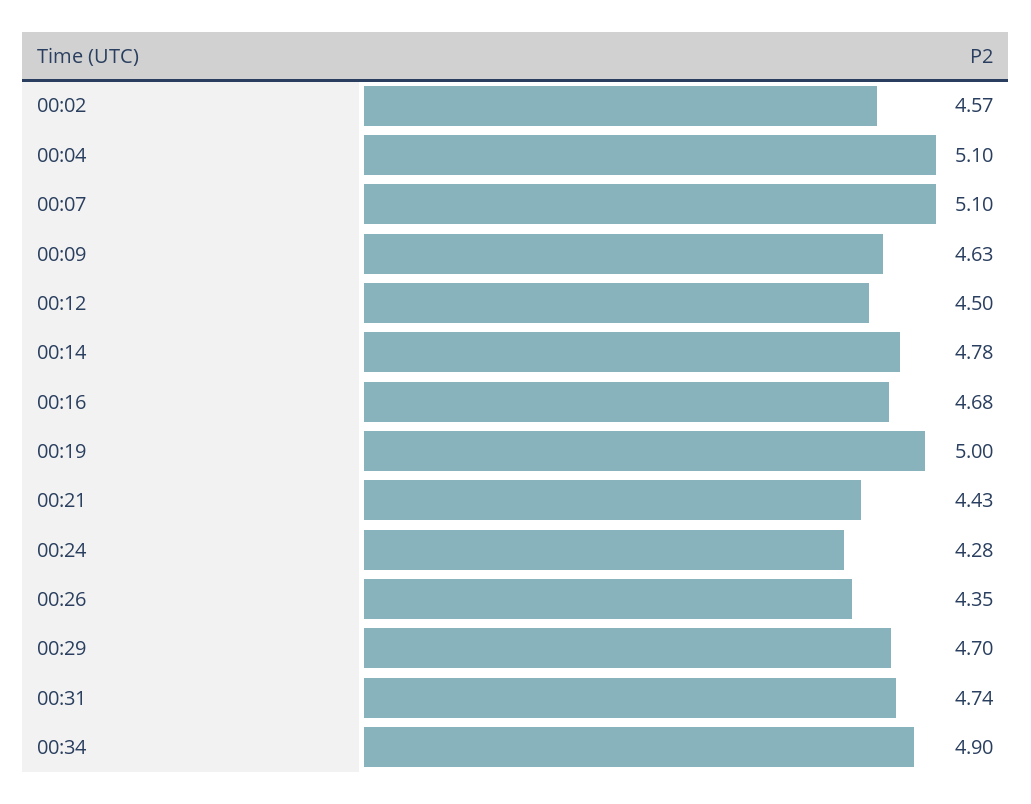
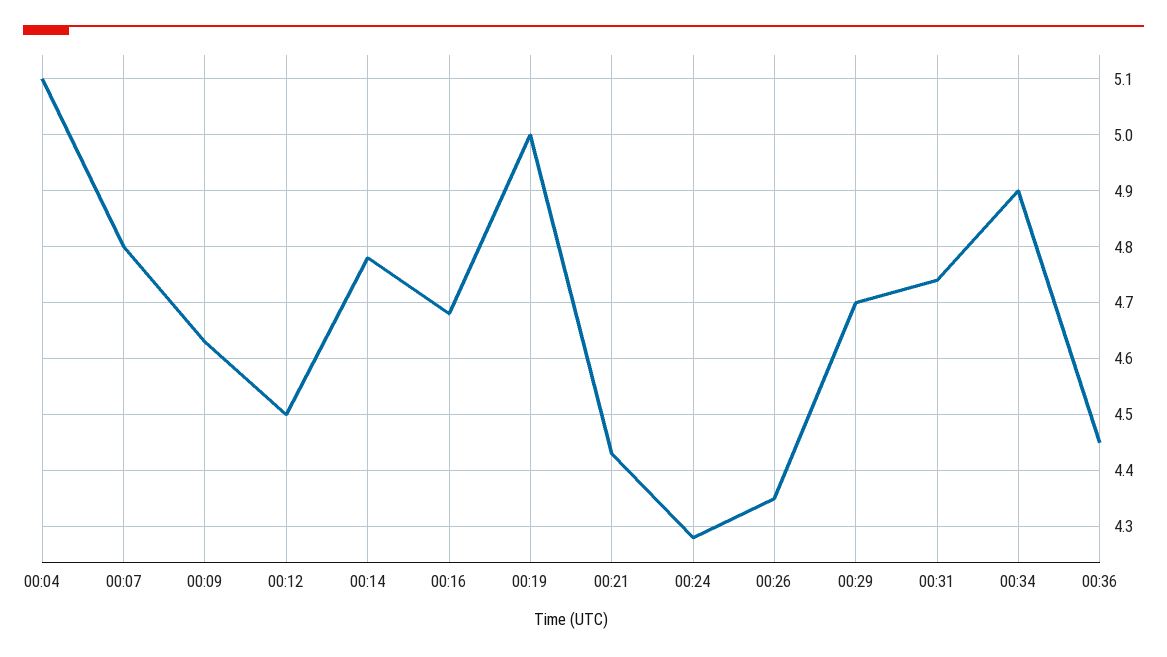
00:02: 4.57 -> none
00:07: 5.1 -> 4.8
00:36: none -> 4.45

